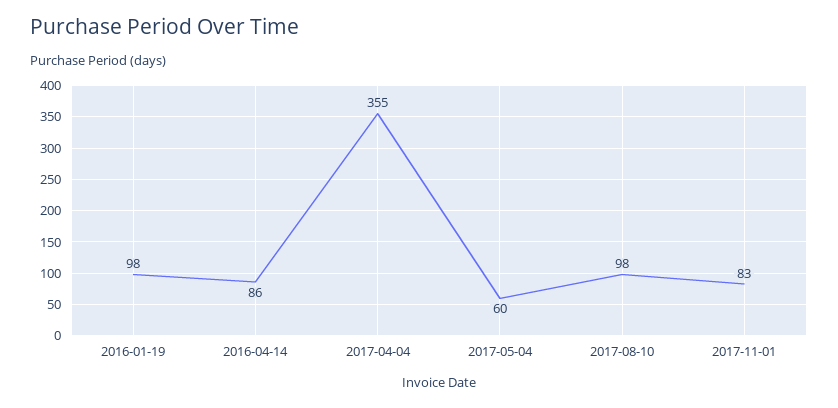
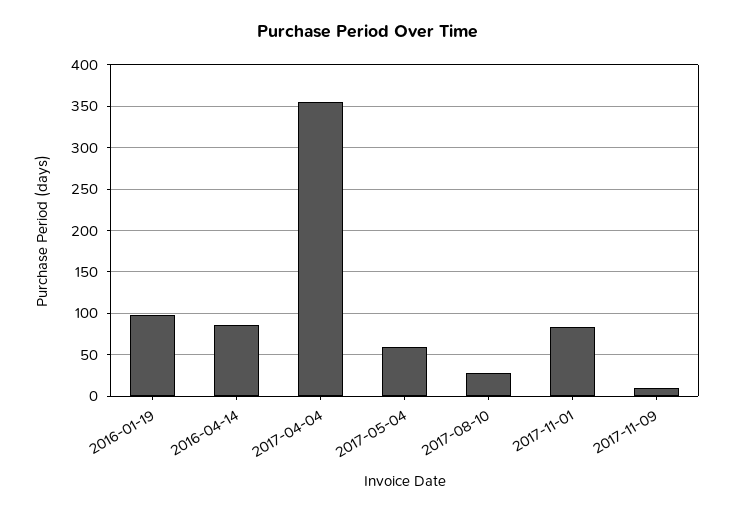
2017-08-10: 98 -> 30
2017-11-09: none -> 10

